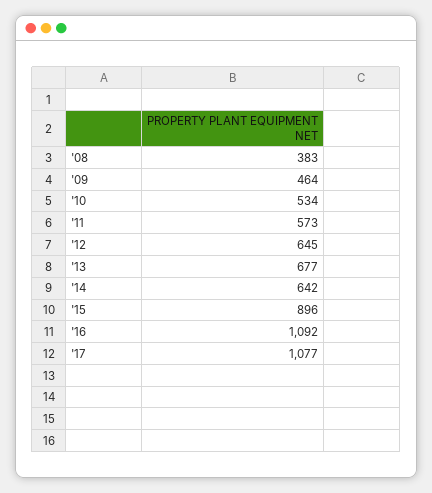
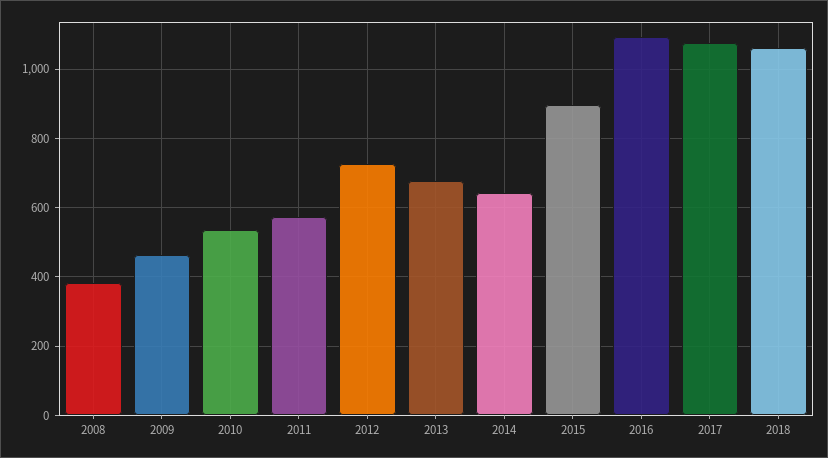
'12: 645 -> 720
2018: none -> 1060

